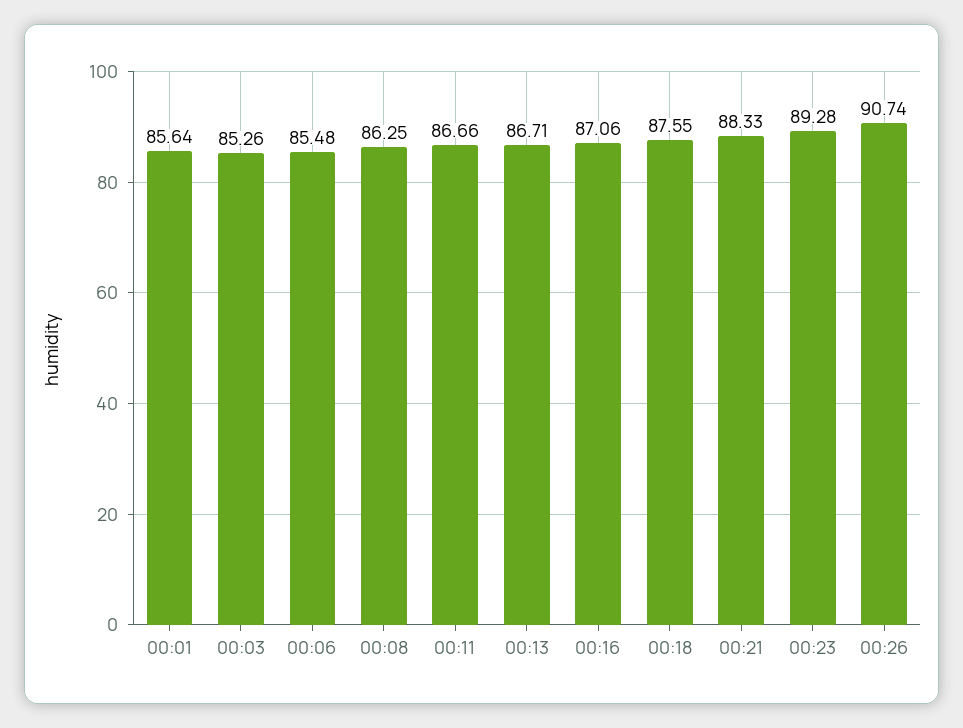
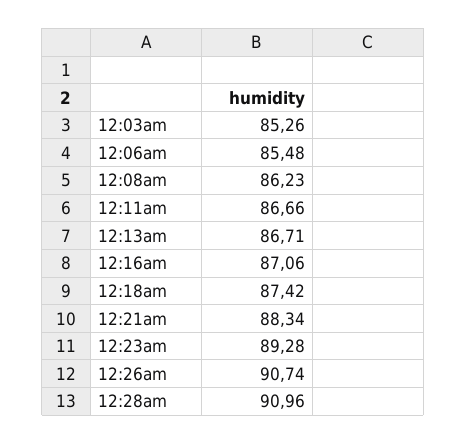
00:01: 85.64 -> none
00:08: 86.25 -> 86.23
00:18: 87.55 -> 87.42
00:21: 88.33 -> 88.34
12:28am: none -> 90.96

